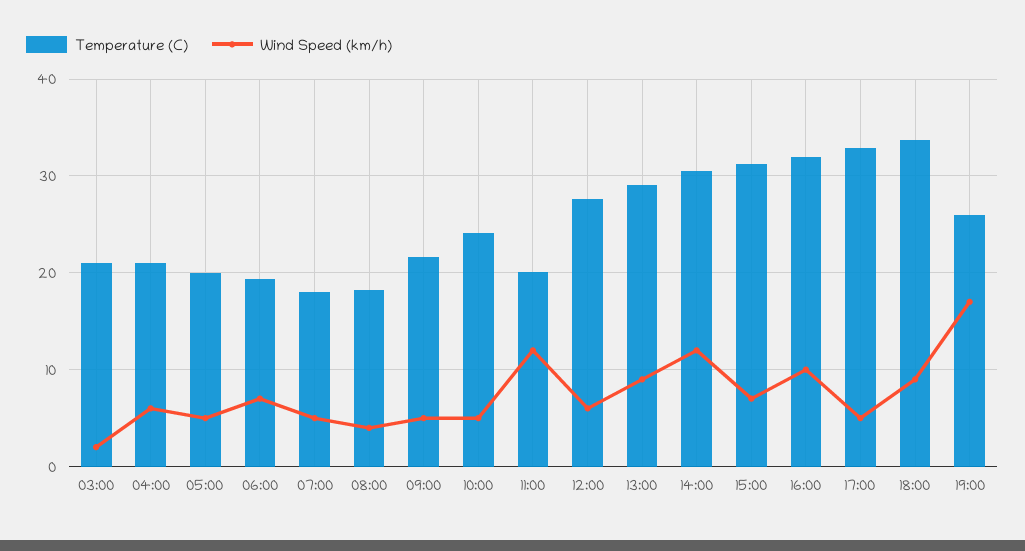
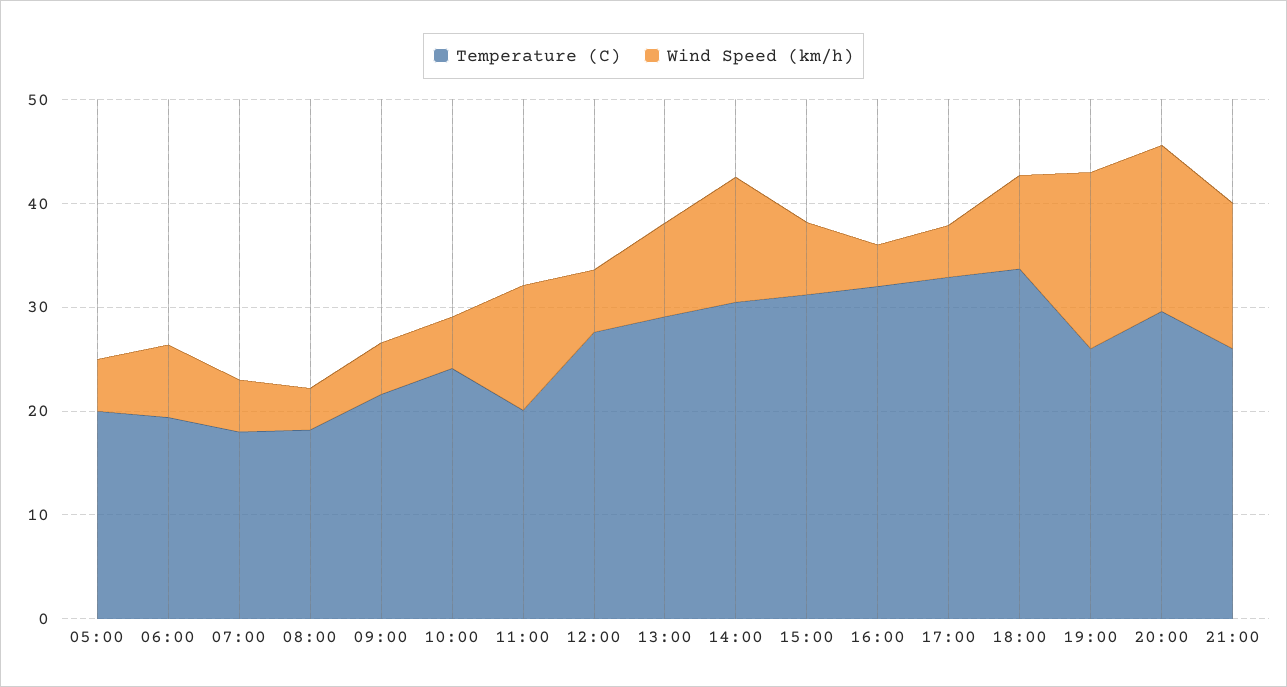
Temperature (C), 03:00: 21 -> none
Wind Speed (km/h), 03:00: 2 -> none
Temperature (C), 04:00: 21 -> none
Wind Speed (km/h), 04:00: 6 -> none
Wind Speed (km/h), 16:00: 10 -> 4
Temperature (C), 20:00: none -> 30
Wind Speed (km/h), 20:00: none -> 16
Temperature (C), 21:00: none -> 26
Wind Speed (km/h), 21:00: none -> 14

